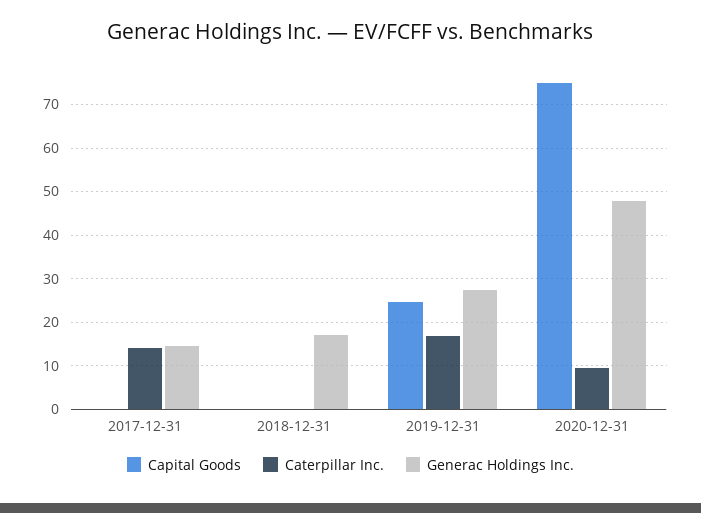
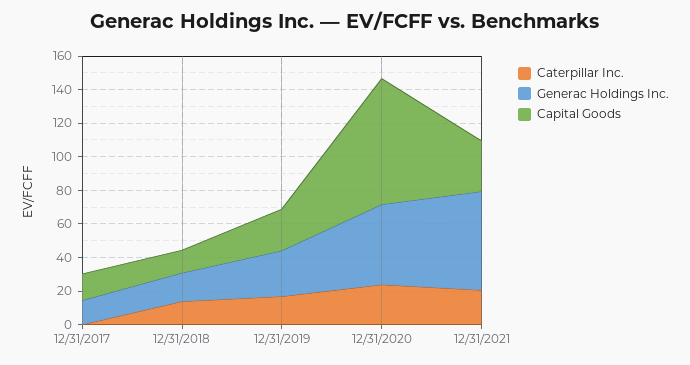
Capital Goods, 2017-12-31: 0 -> 15
Caterpillar Inc., 2017-12-31: 14 -> 0
Capital Goods, 2018-12-31: 0 -> 15
Caterpillar Inc., 2018-12-31: 0 -> 15
Caterpillar Inc., 2020-12-31: 10 -> 25
Caterpillar Inc., 12/31/2021: none -> 20
Generac Holdings Inc., 12/31/2021: none -> 60
Capital Goods, 12/31/2021: none -> 30

